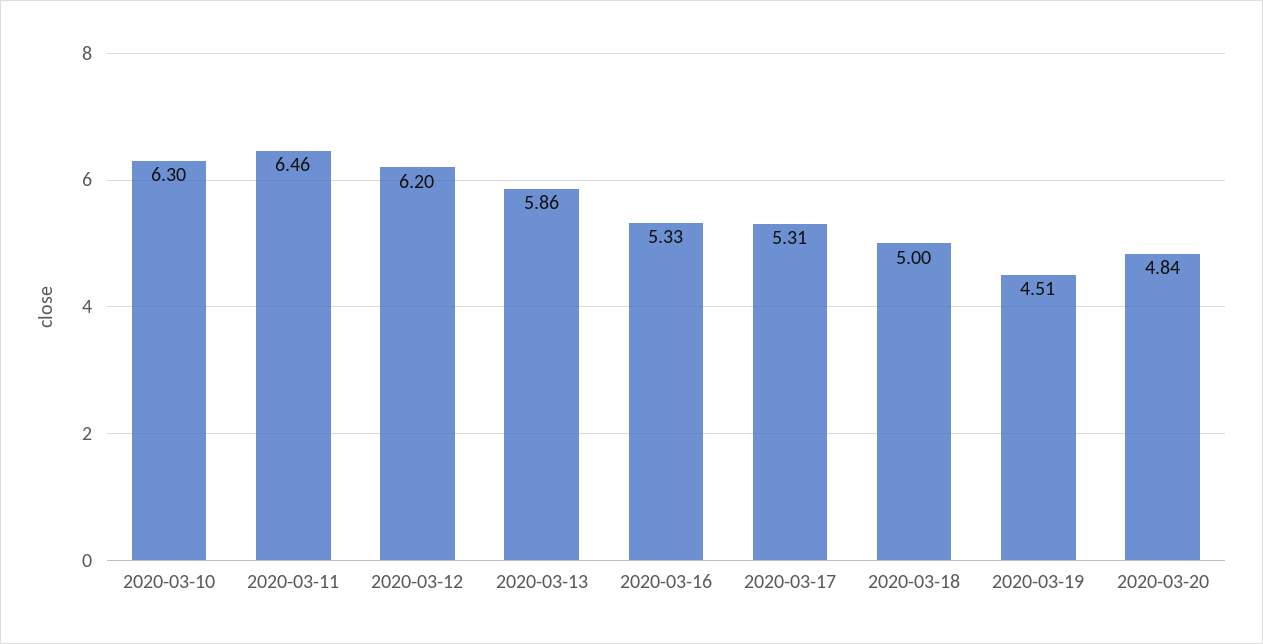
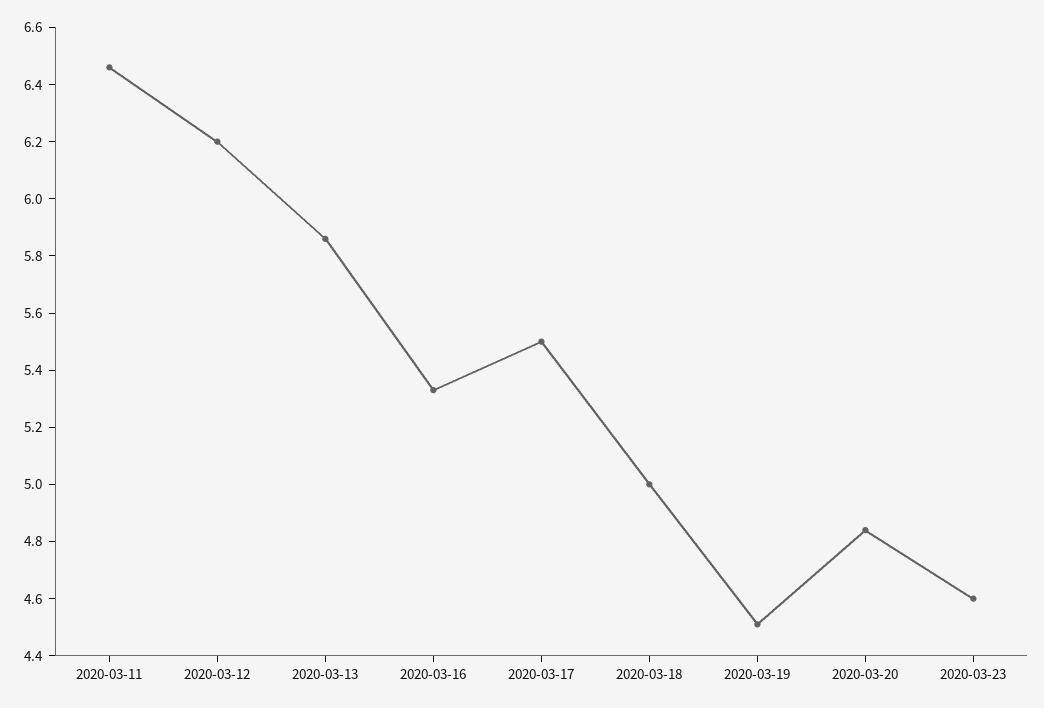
2020-03-10: 6.3 -> none
2020-03-17: 5.31 -> 5.5
2020-03-23: none -> 4.6

